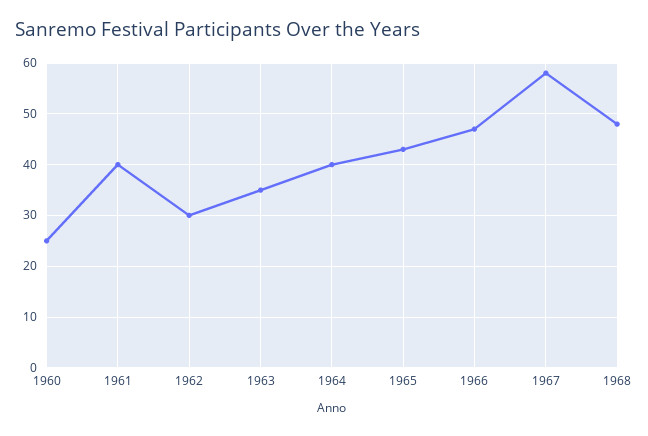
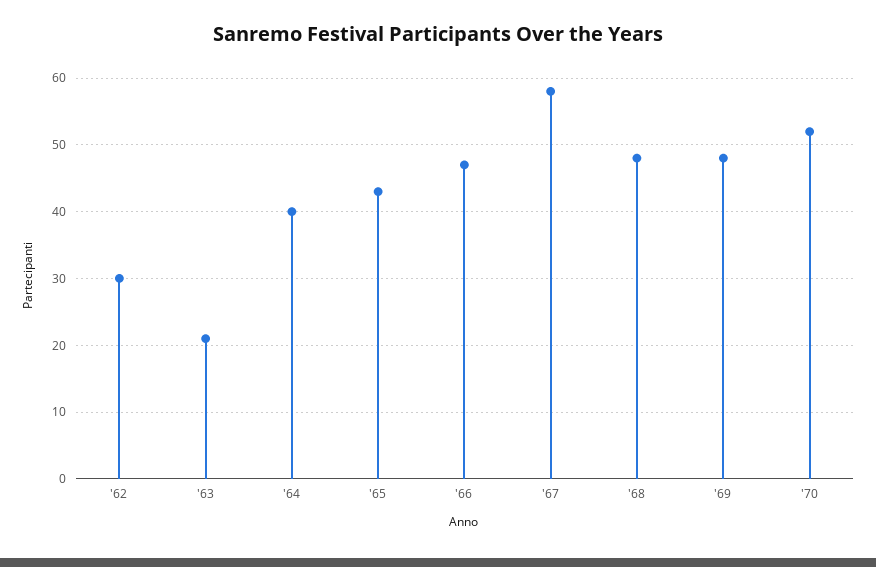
1960: 25 -> none
1961: 40 -> none
1963: 35 -> 21
'69: none -> 48
'70: none -> 52

